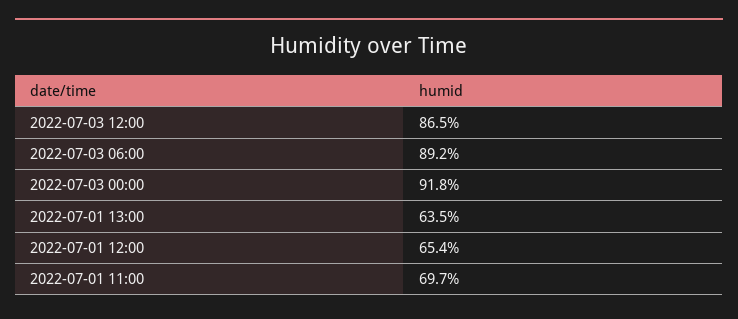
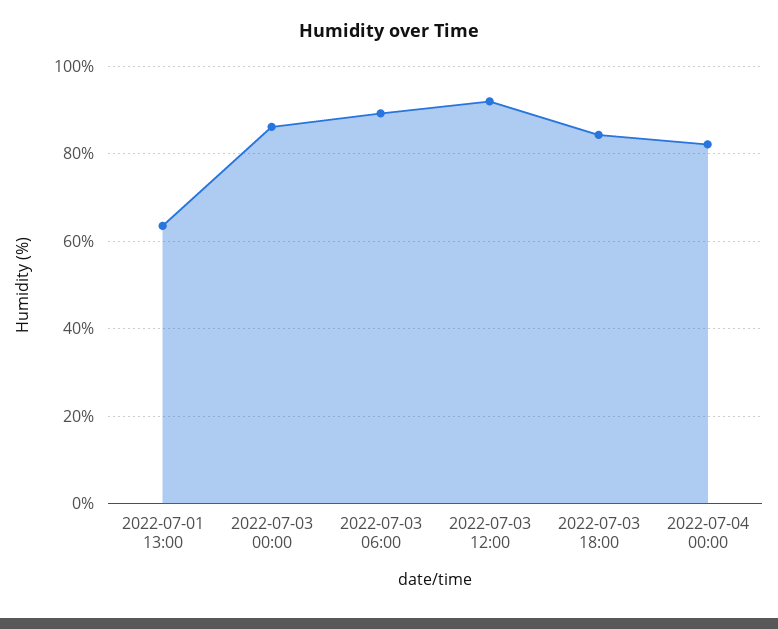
2022-07-03 12:00: 86.5 -> 92
2022-07-03 00:00: 91.8 -> 86
2022-07-01 12:00: 65.4 -> none
2022-07-01 11:00: 69.7 -> none
2022-07-03 18:00: none -> 84
2022-07-04 00:00: none -> 82

